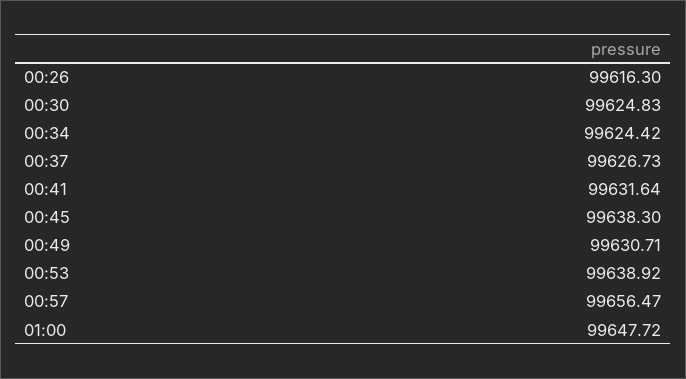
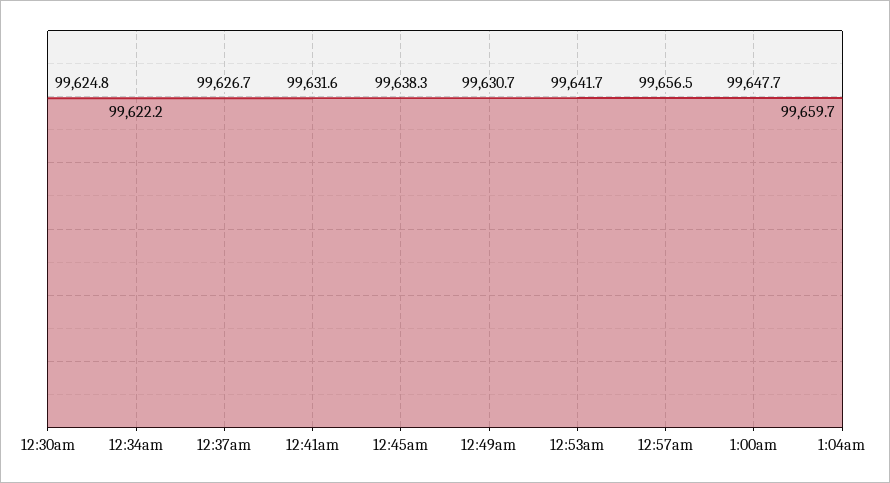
00:26: 99616.3 -> none
00:34: 99624.42 -> 99622.2
00:53: 99638.92 -> 99641.7
1:04am: none -> 99659.7

